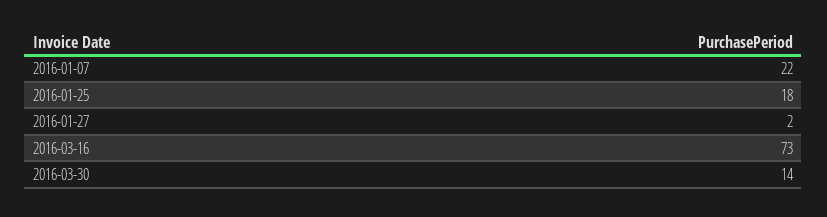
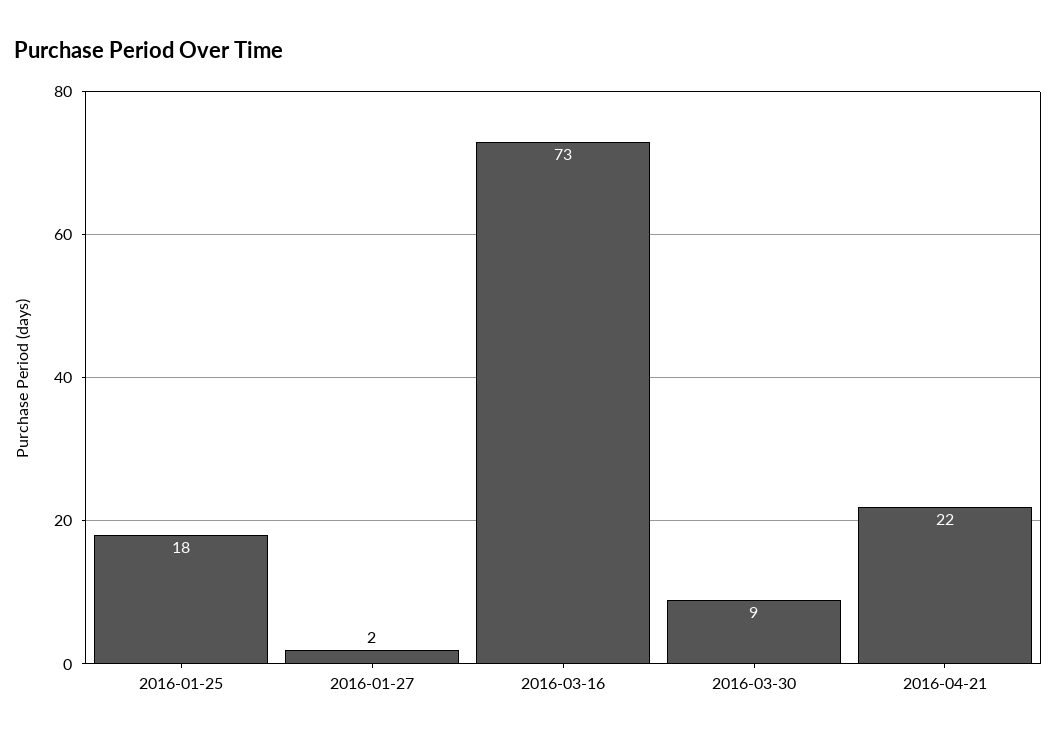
2016-01-07: 22 -> none
2016-03-30: 14 -> 9
2016-04-21: none -> 22

